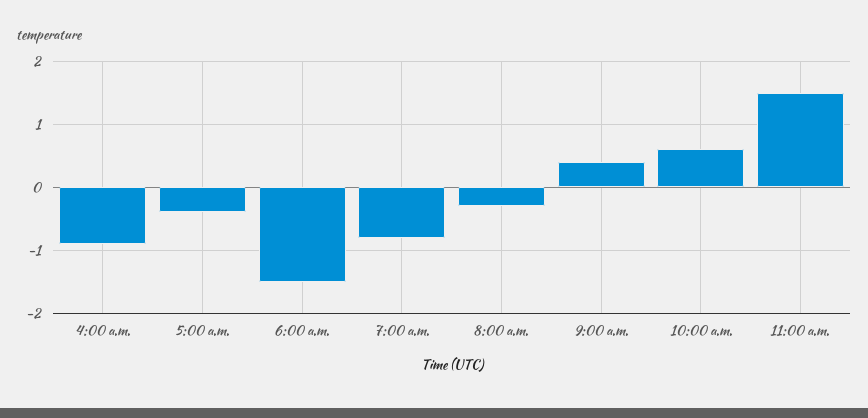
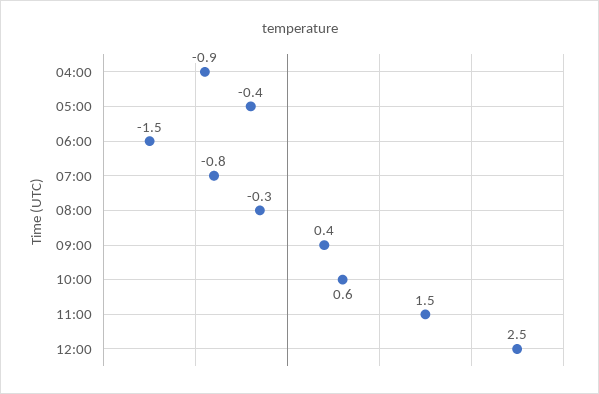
12:00: none -> 2.5

